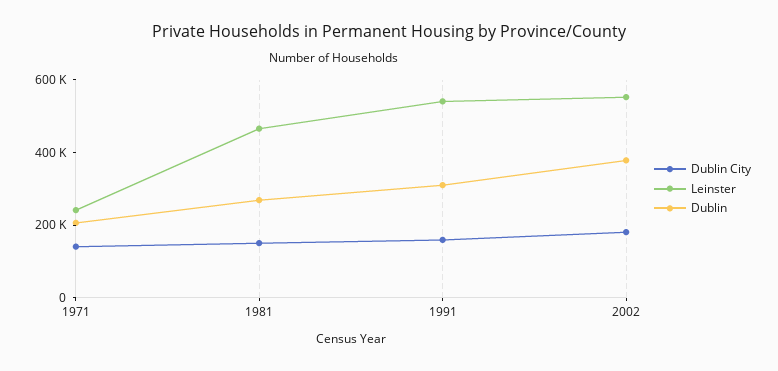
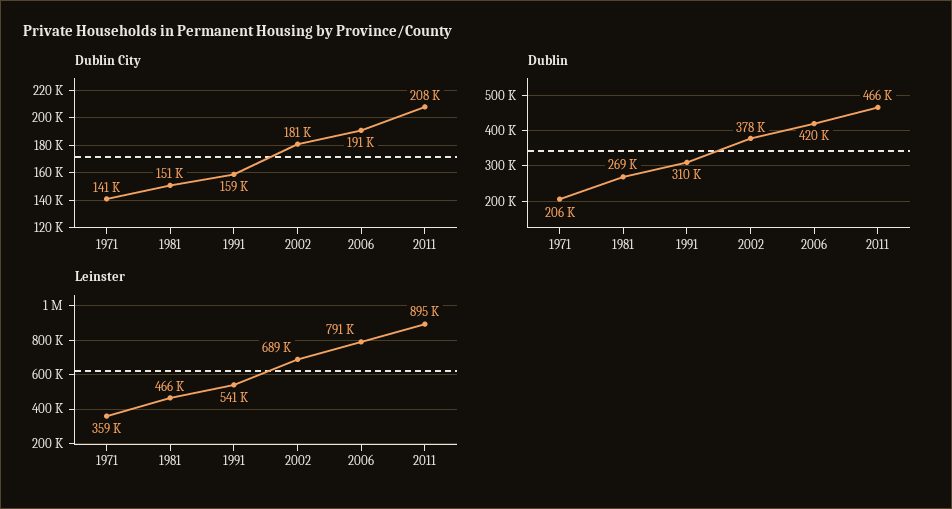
Leinster, 1971: 250000 -> 359000
Leinster, 2002: 550000 -> 689000
Dublin City, 2006: none -> 191000
Dublin City, 2011: none -> 208000
Dublin, 2006: none -> 420000
Dublin, 2011: none -> 466000
Leinster, 2006: none -> 791000
Leinster, 2011: none -> 895000

